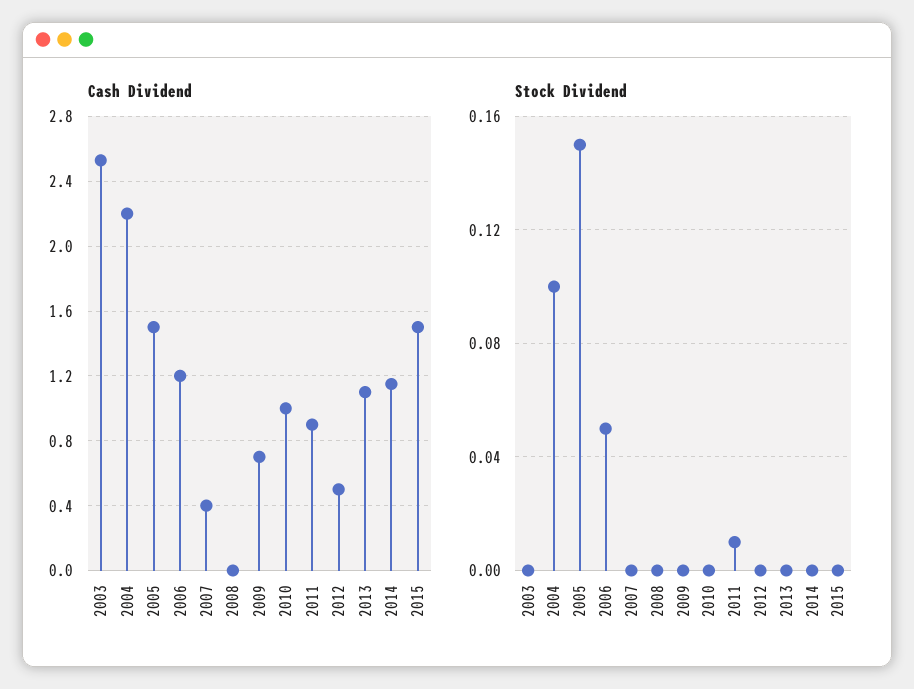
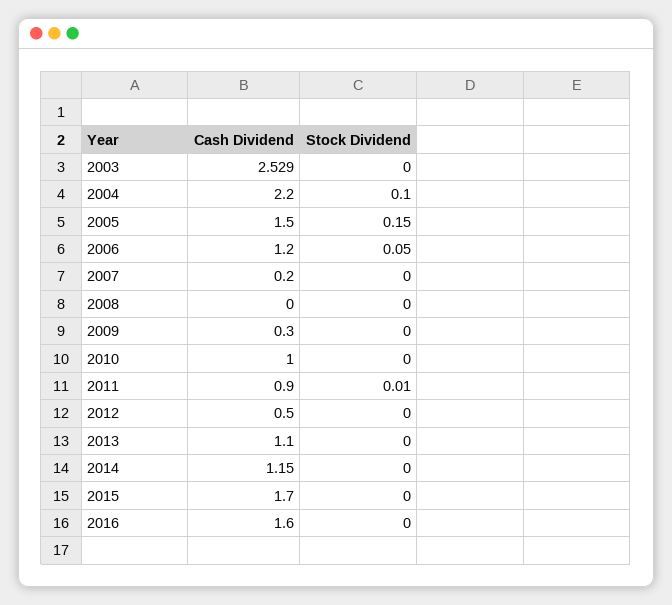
Cash Dividend, 2007: 0.4 -> 0.2
Cash Dividend, 2009: 0.7 -> 0.3
Cash Dividend, 2015: 1.5 -> 1.7
Cash Dividend, 2016: none -> 1.6
Stock Dividend, 2016: none -> 0

